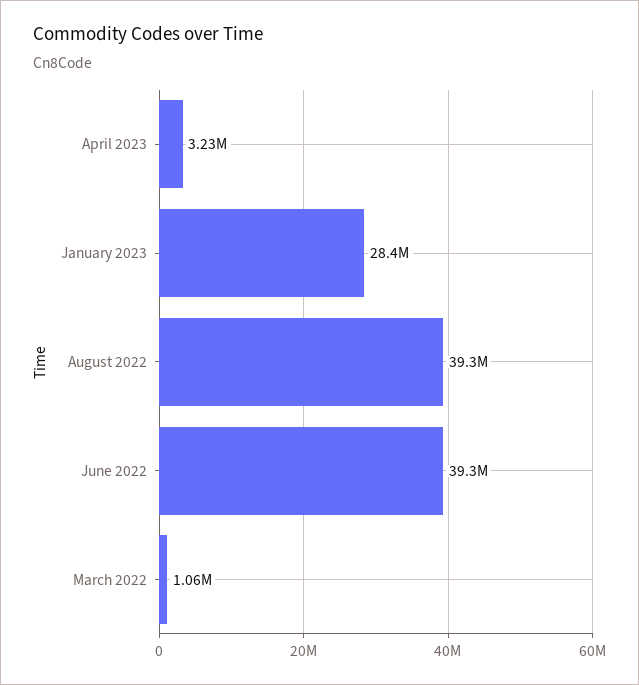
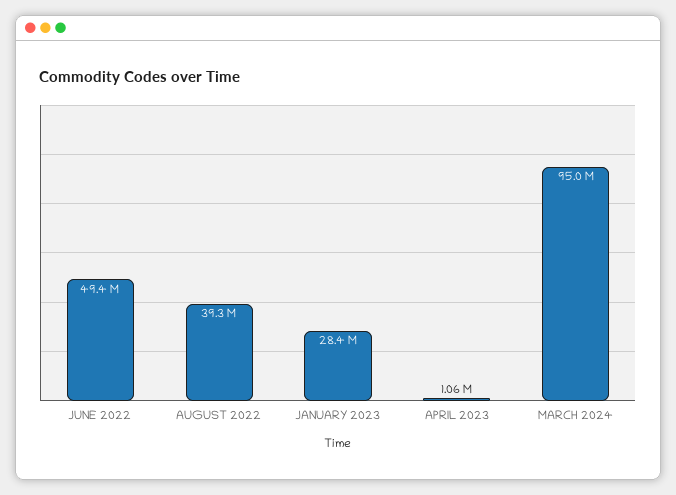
April 2023: 3230000 -> 1060000
June 2022: 39300000 -> 49400000
March 2022: 1060000 -> none
MARCH 2024: none -> 95000000

